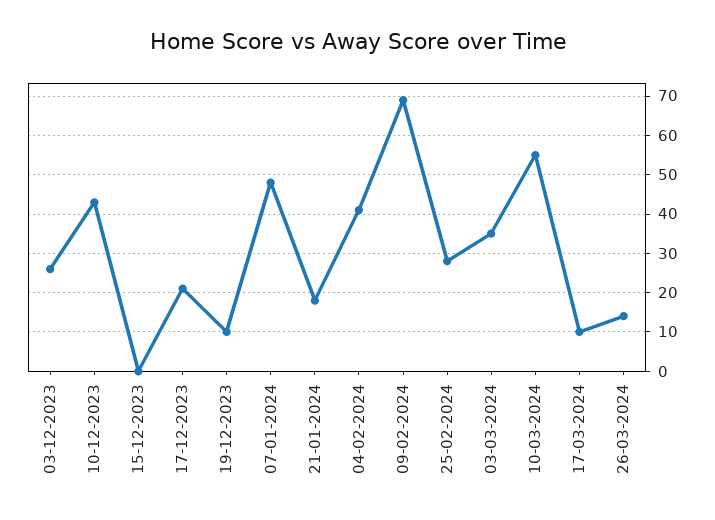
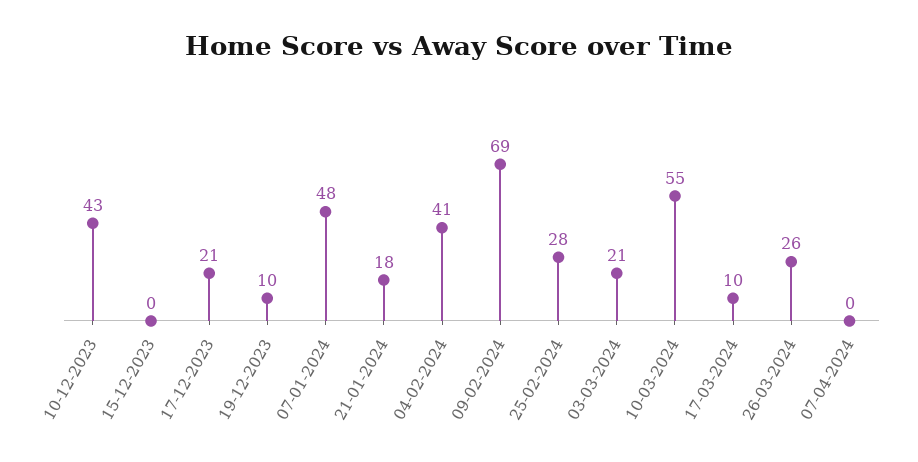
03-12-2023: 25 -> none
03-03-2024: 35 -> 21
26-03-2024: 15 -> 26
07-04-2024: none -> 0

